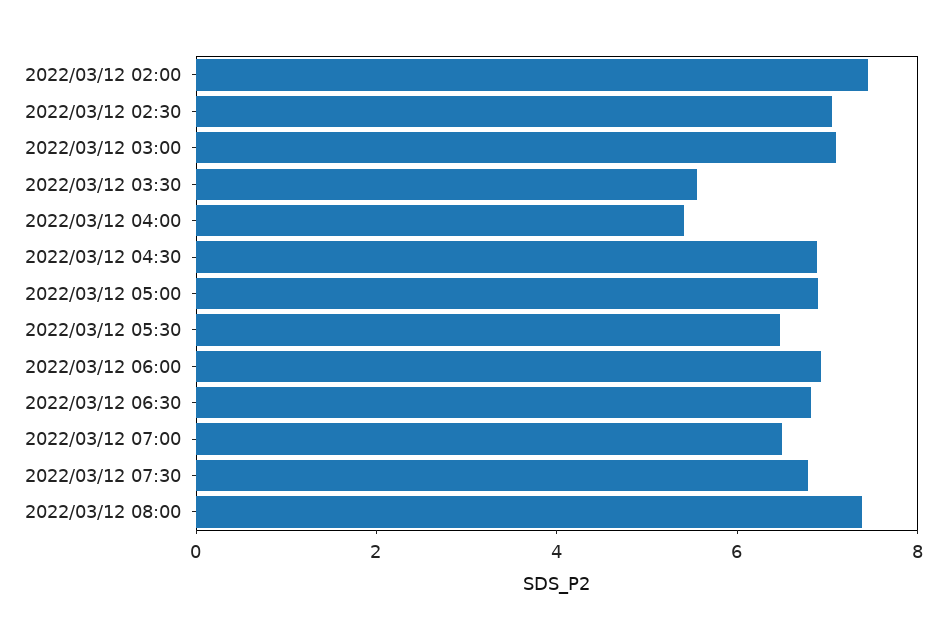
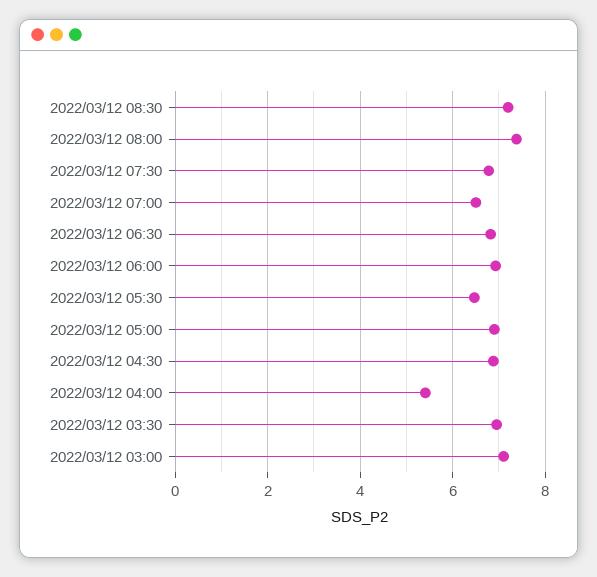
2022/03/12 02:00: 7.5 -> none
2022/03/12 02:30: 7 -> none
2022/03/12 03:30: 5.5 -> 7
2022/03/12 08:30: none -> 7.2

